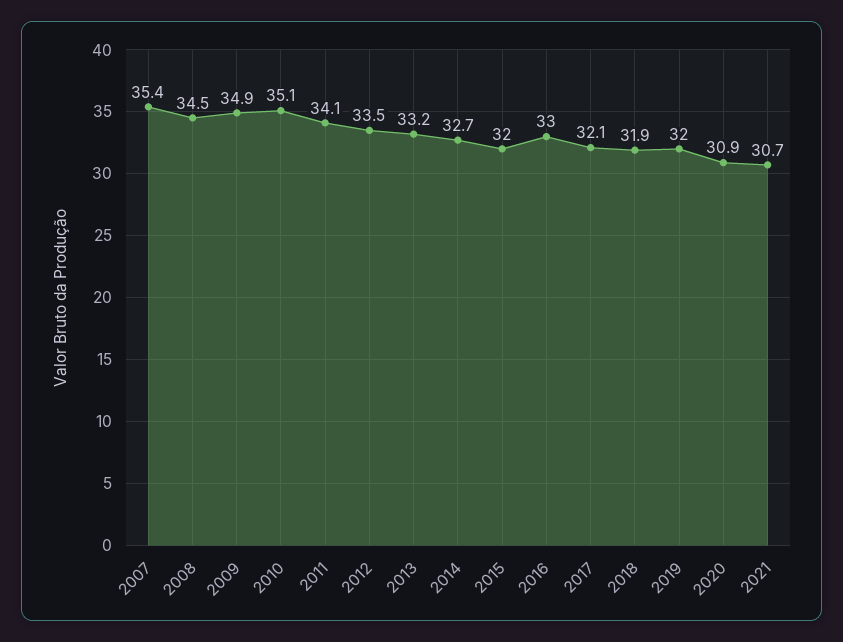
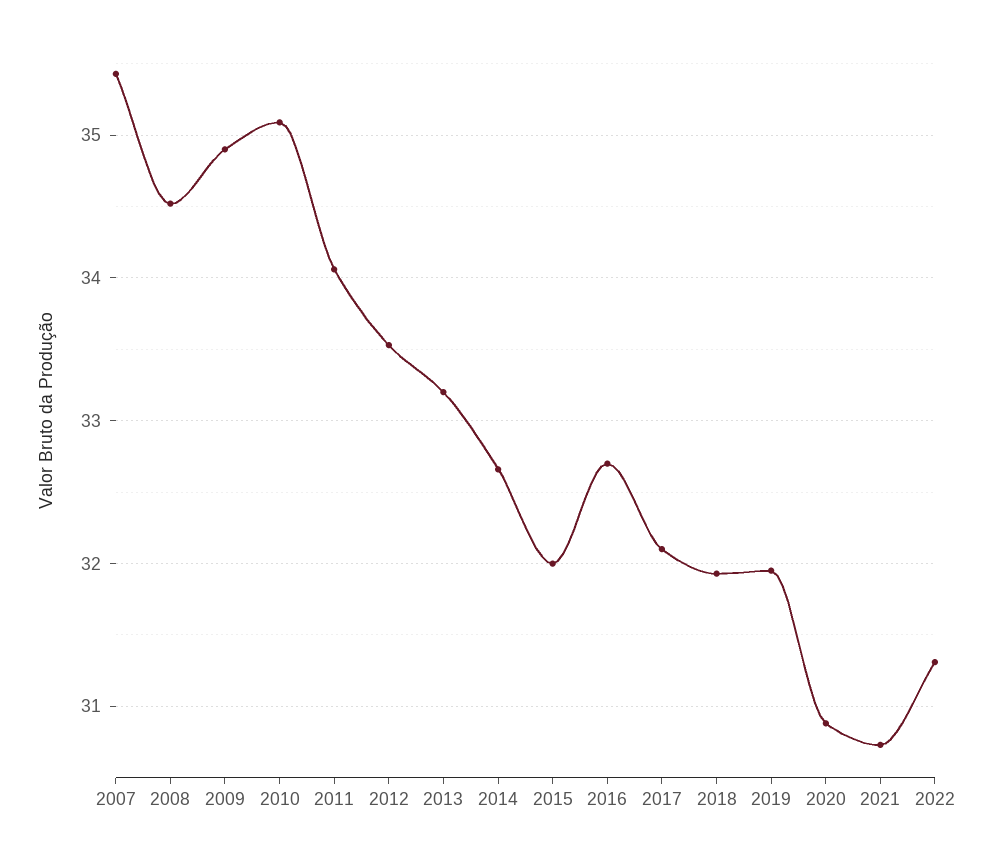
2016: 33 -> 32.7
2022: none -> 31.3

